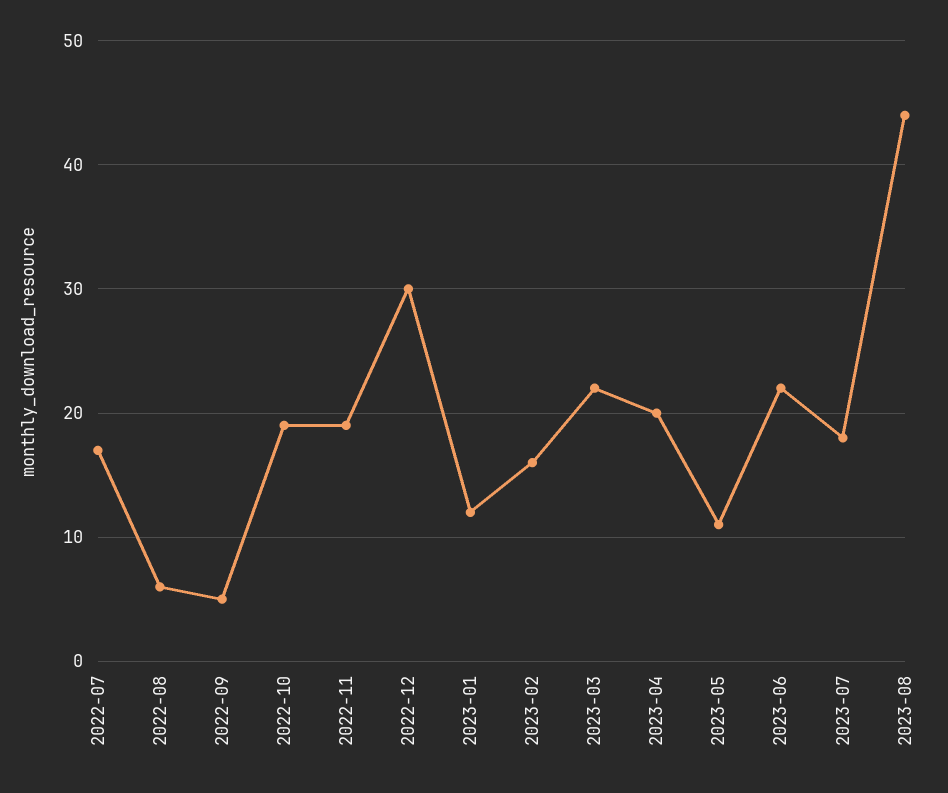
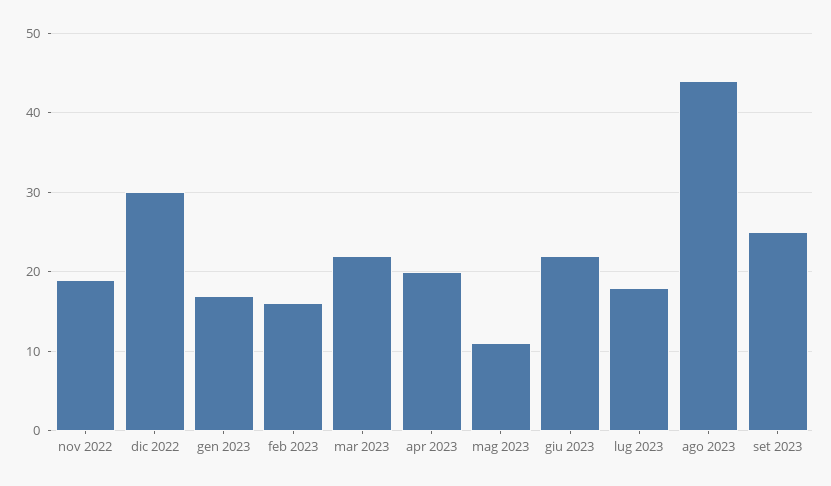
2022-07: 17 -> none
2022-08: 6 -> none
2022-09: 5 -> none
2022-10: 19 -> none
2023-01: 12 -> 17
set 2023: none -> 25

